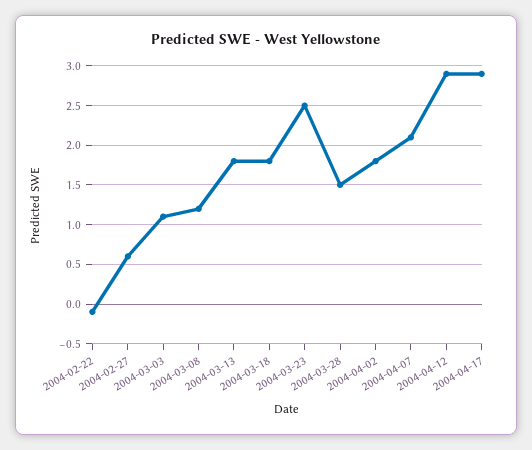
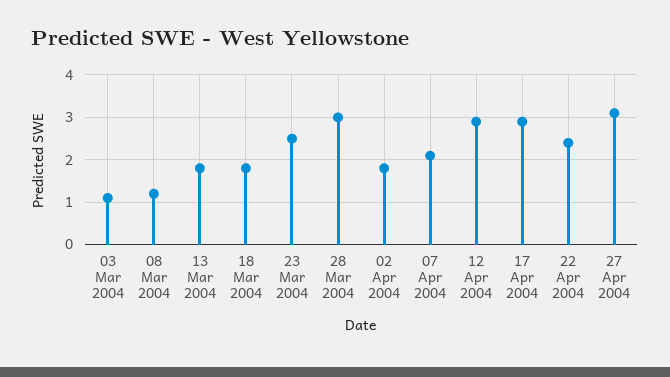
2004-02-22: -0.1 -> none
2004-02-27: 0.6 -> none
2004-03-28: 1.5 -> 3
22 Apr 2004: none -> 2.5
27 Apr 2004: none -> 3

